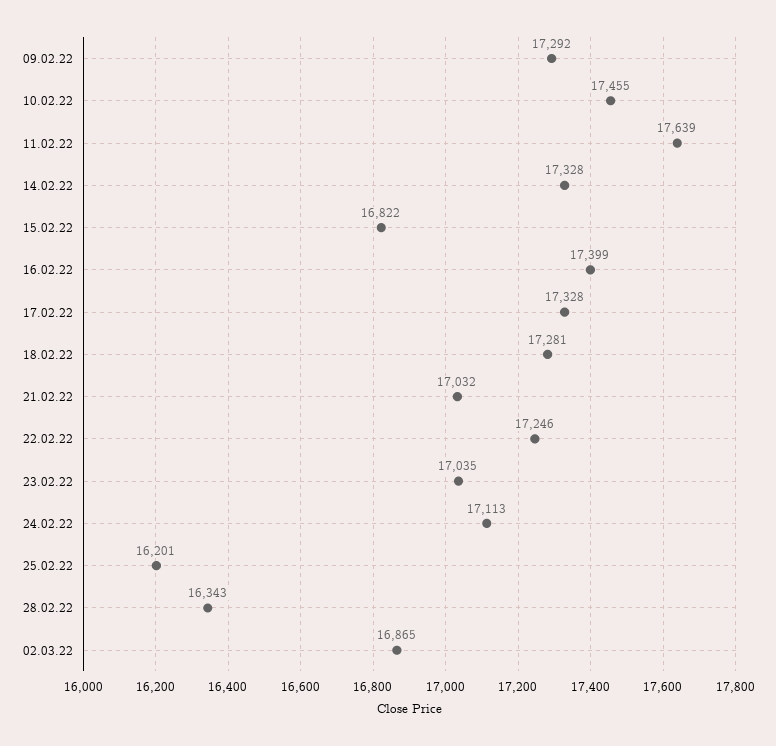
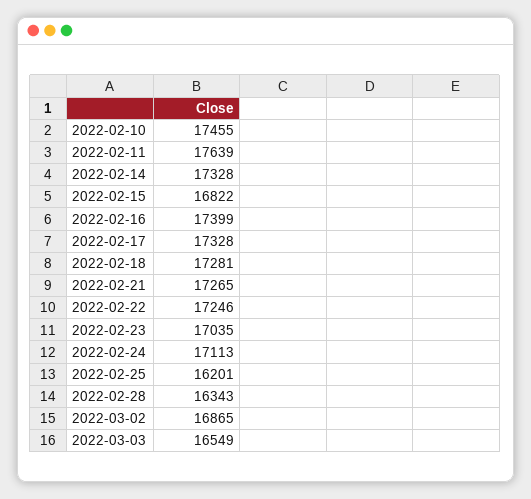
09.02.22: 17292 -> none
21.02.22: 17032 -> 17265
2022-03-03: none -> 16549

